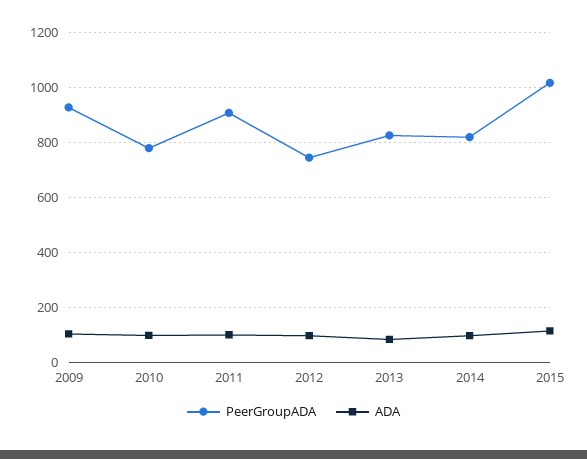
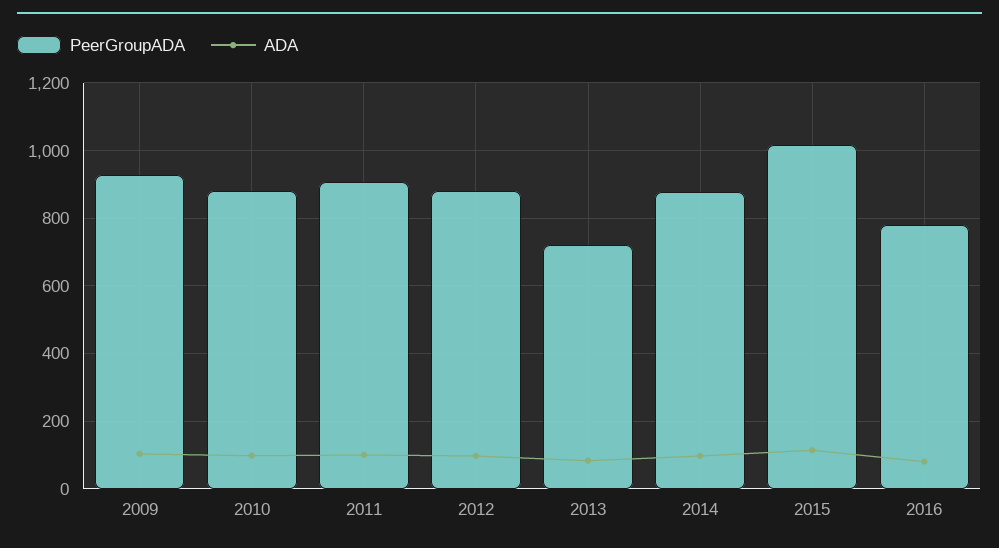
PeerGroupADA, 2010: 775 -> 880
PeerGroupADA, 2012: 750 -> 880
PeerGroupADA, 2013: 825 -> 720
PeerGroupADA, 2014: 825 -> 880
PeerGroupADA, 2016: none -> 780
ADA, 2016: none -> 80

